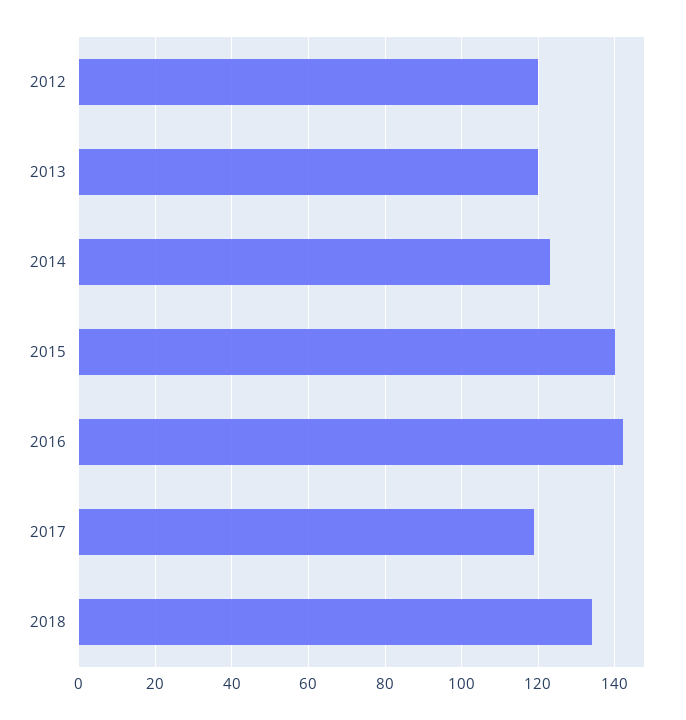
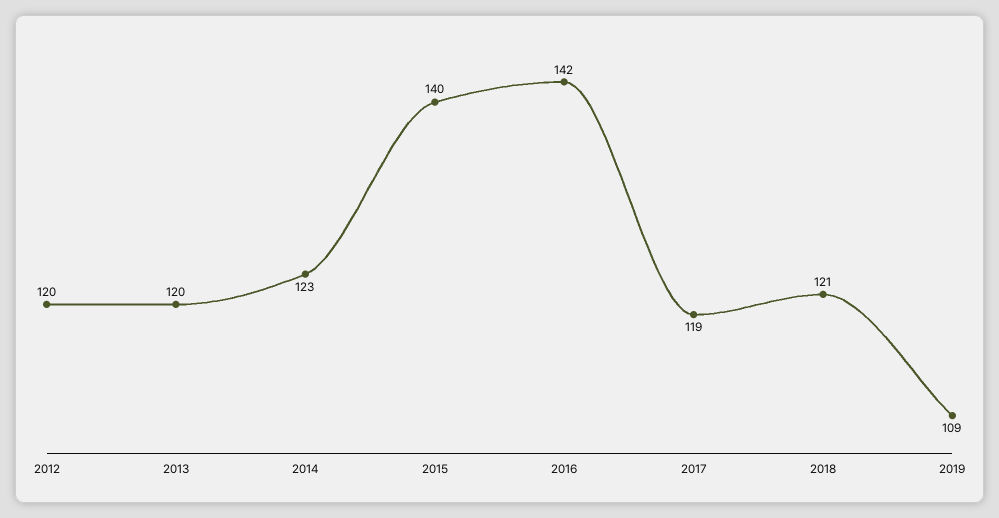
2018: 135 -> 121
2019: none -> 109

